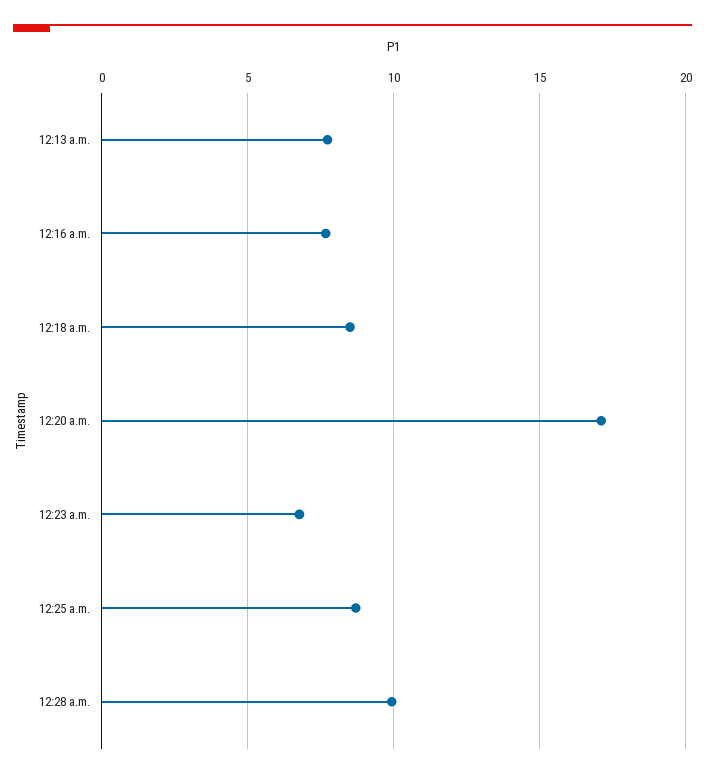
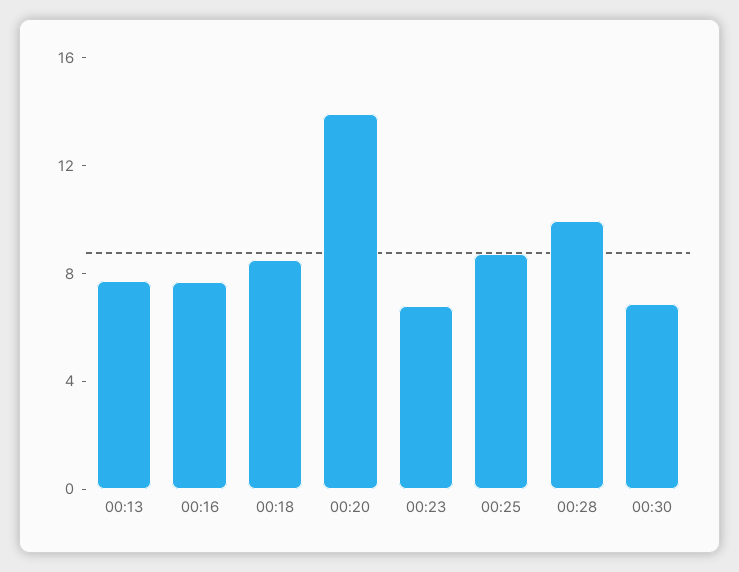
12:20 a.m.: 17 -> 14
00:30: none -> 7

